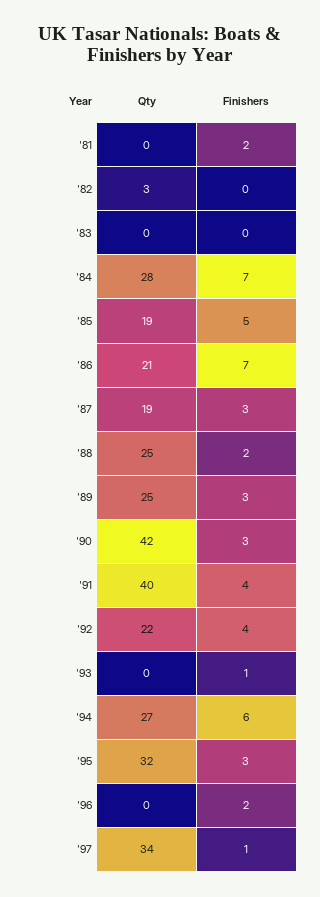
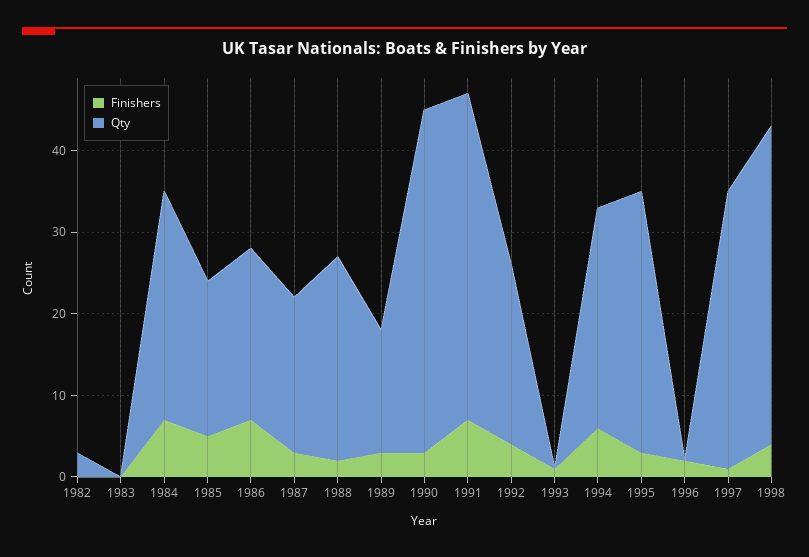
Qty, '81: 0 -> none
Finishers, '81: 2 -> none
Qty, '89: 25 -> 15
Finishers, '91: 4 -> 7
Finishers, 1998: none -> 4
Qty, 1998: none -> 39

